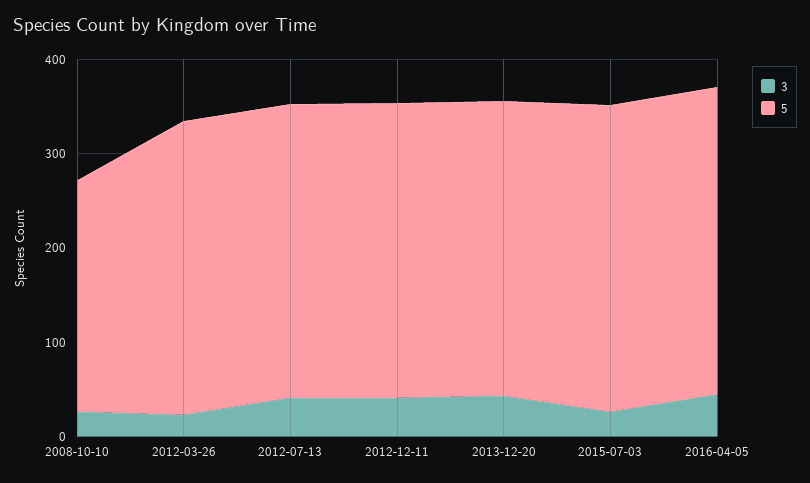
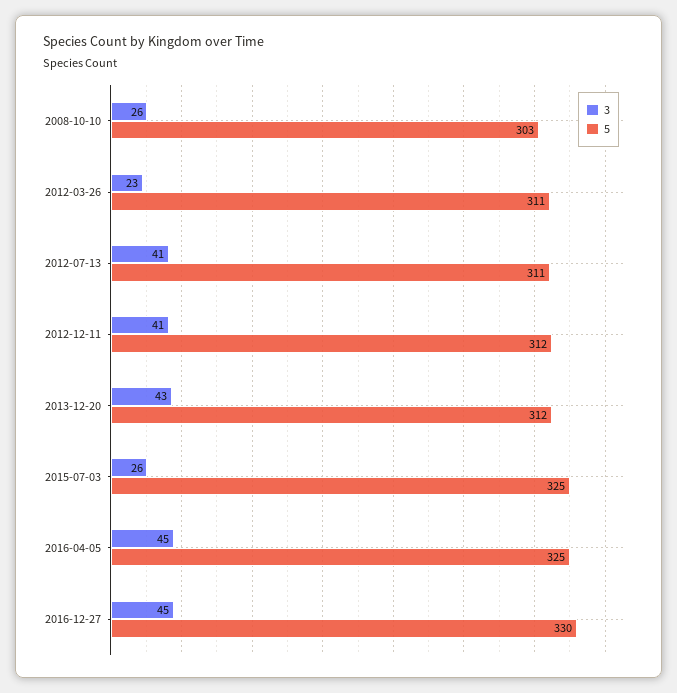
5, 2008-10-10: 240 -> 303
3, 2016-12-27: none -> 45
5, 2016-12-27: none -> 330

